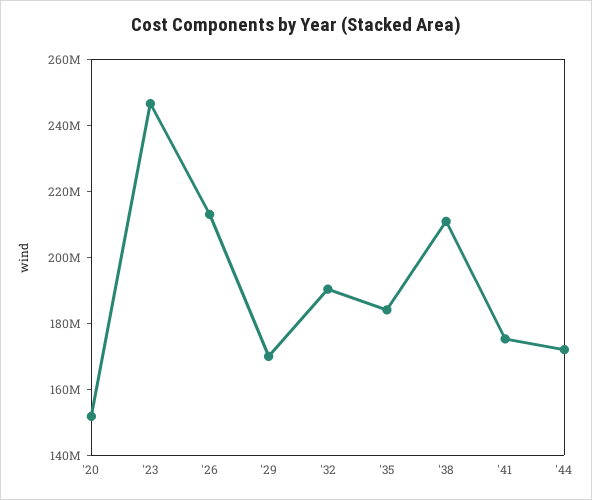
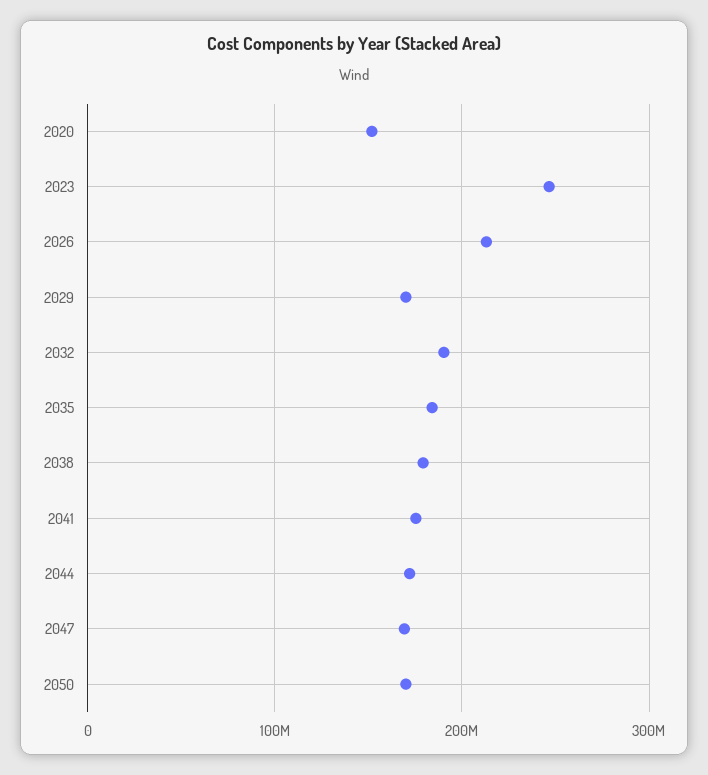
'38: 210000000 -> 180000000
2047: none -> 170000000
2050: none -> 170000000

